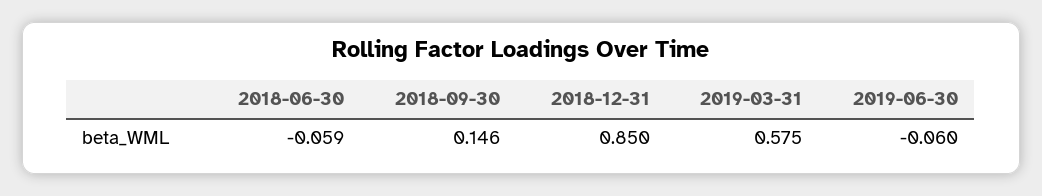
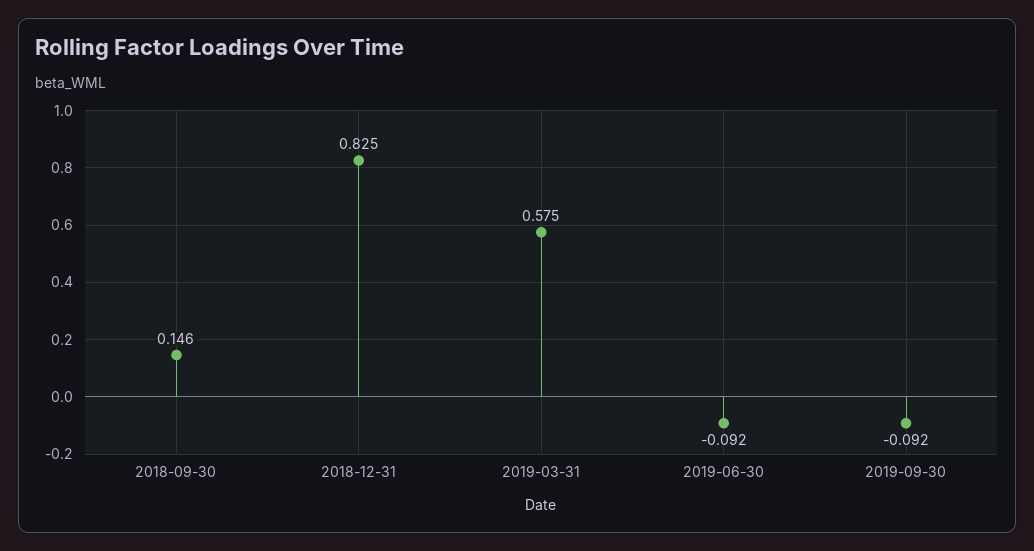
2018-06-30: -0.059 -> none
2018-12-31: 0.85 -> 0.825
2019-06-30: -0.06 -> -0.092
2019-09-30: none -> -0.092

